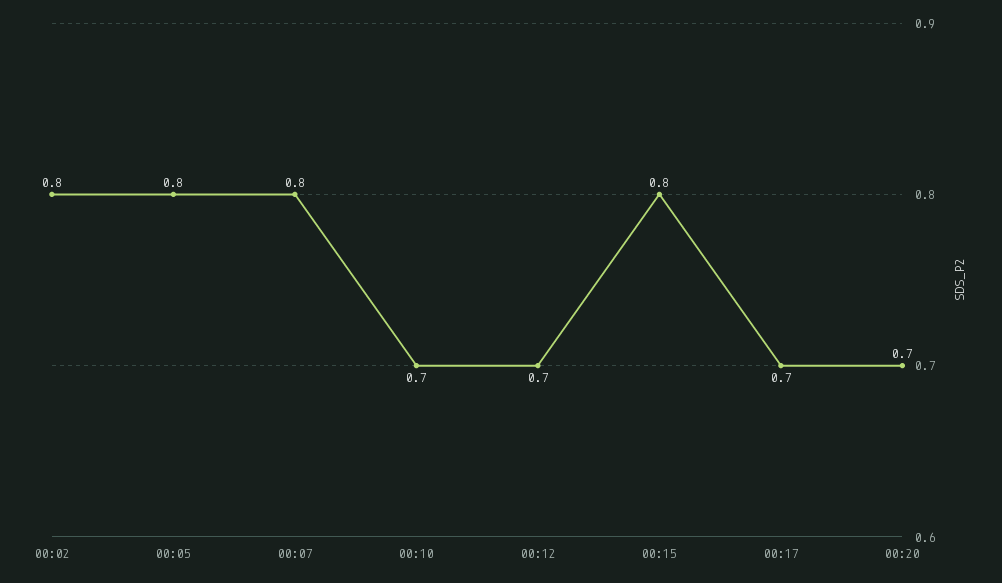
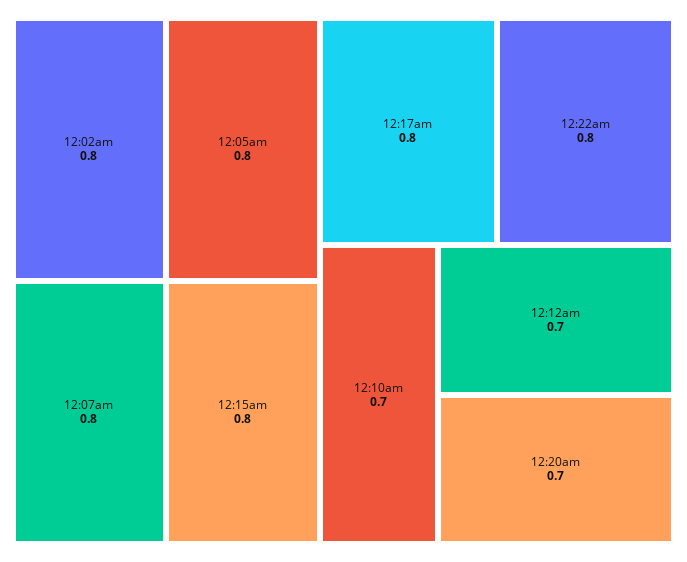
00:17: 0.7 -> 0.8
12:22am: none -> 0.8

